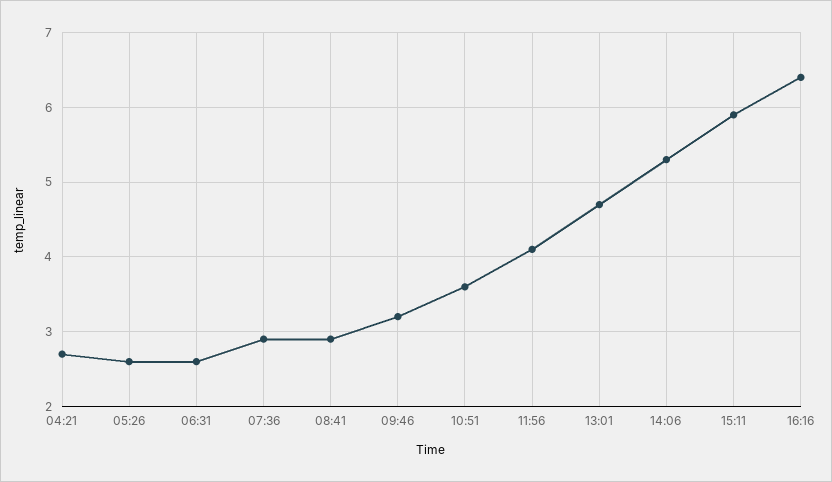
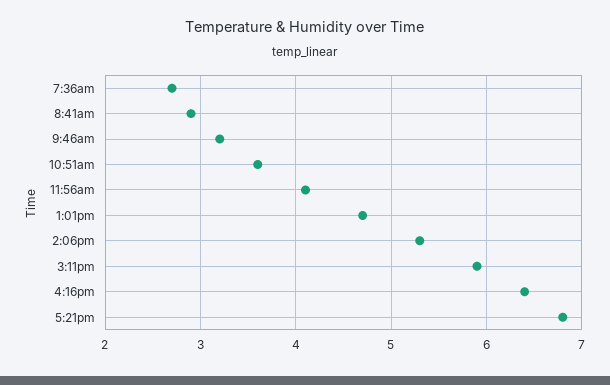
04:21: 2.7 -> none
05:26: 2.6 -> none
06:31: 2.6 -> none
07:36: 2.9 -> 2.7
5:21pm: none -> 6.8

